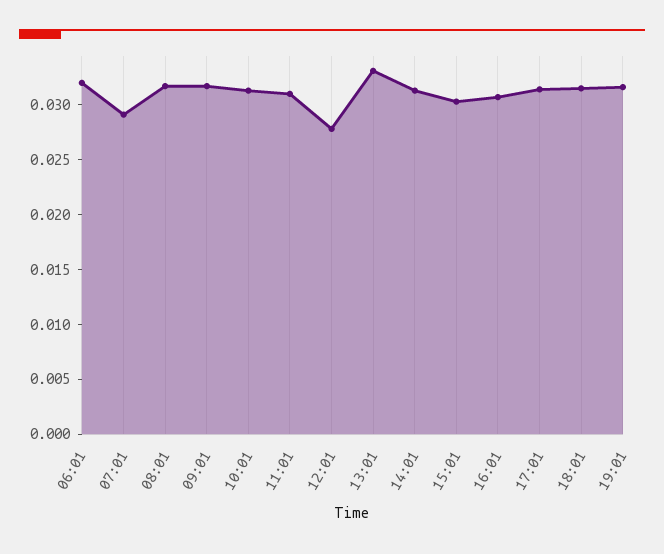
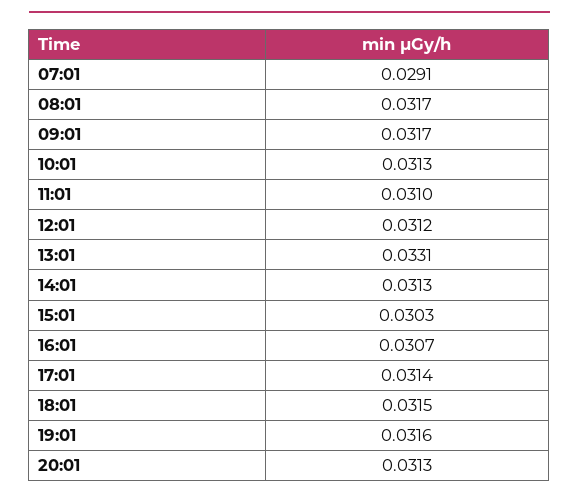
06:01: 0.032 -> none
12:01: 0.028 -> 0.0312
20:01: none -> 0.0313

